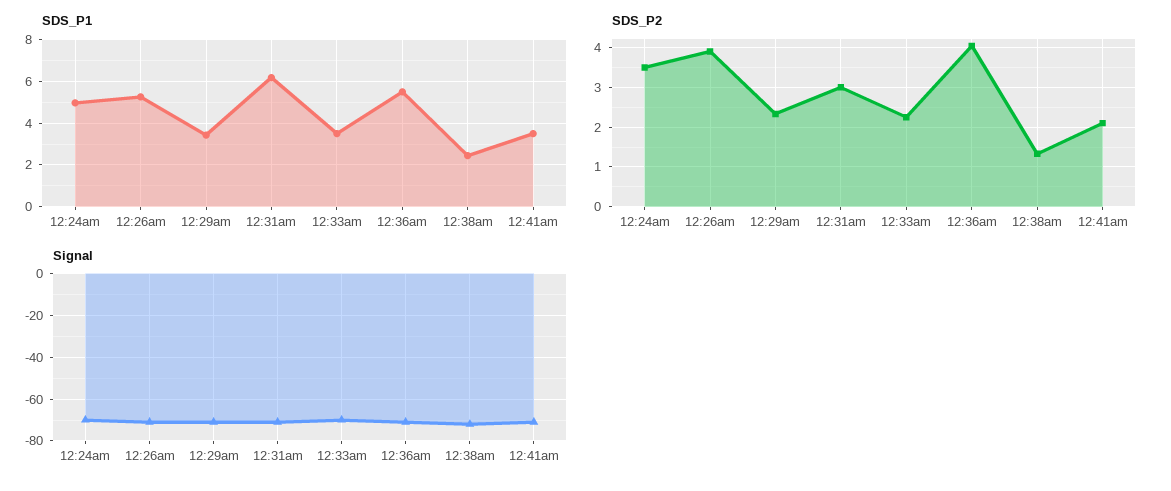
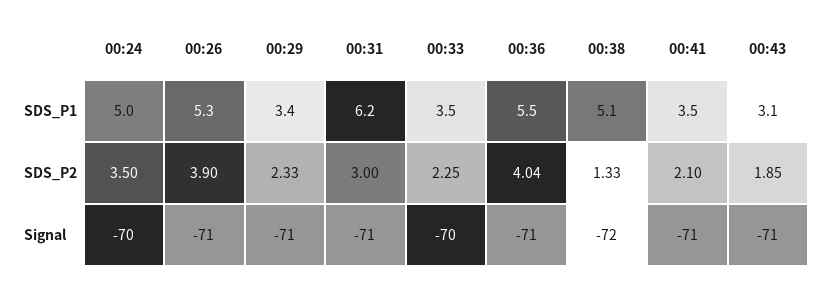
SDS_P1, 12:38am: 2.5 -> 5.1
SDS_P1, 00:43: none -> 3.1
SDS_P2, 00:43: none -> 1.85
Signal, 00:43: none -> -71

